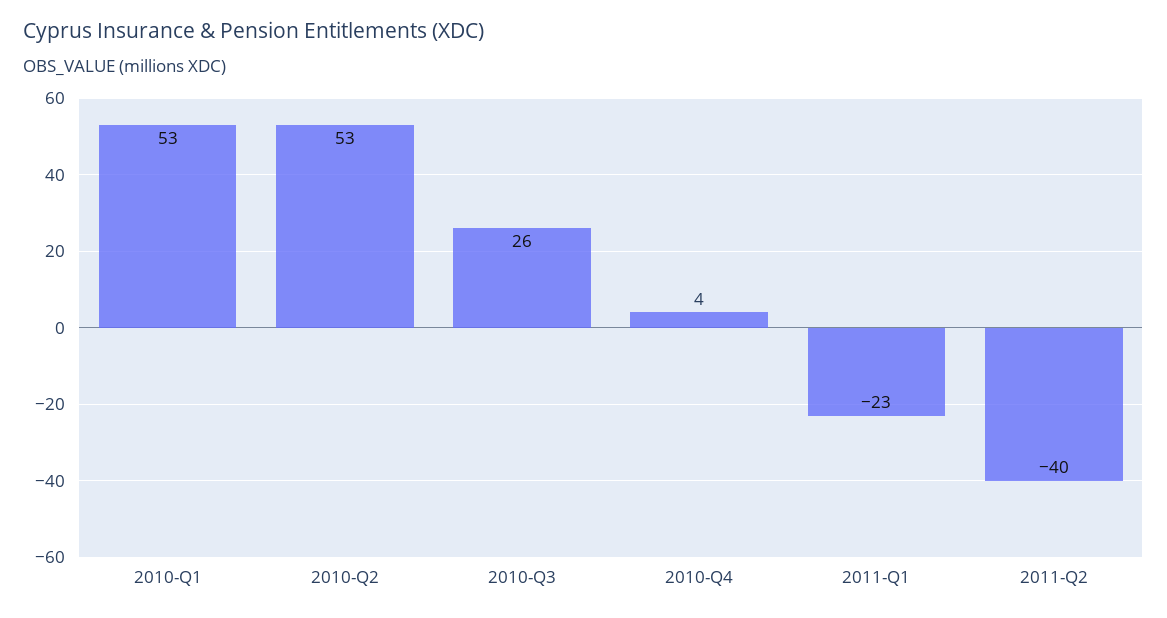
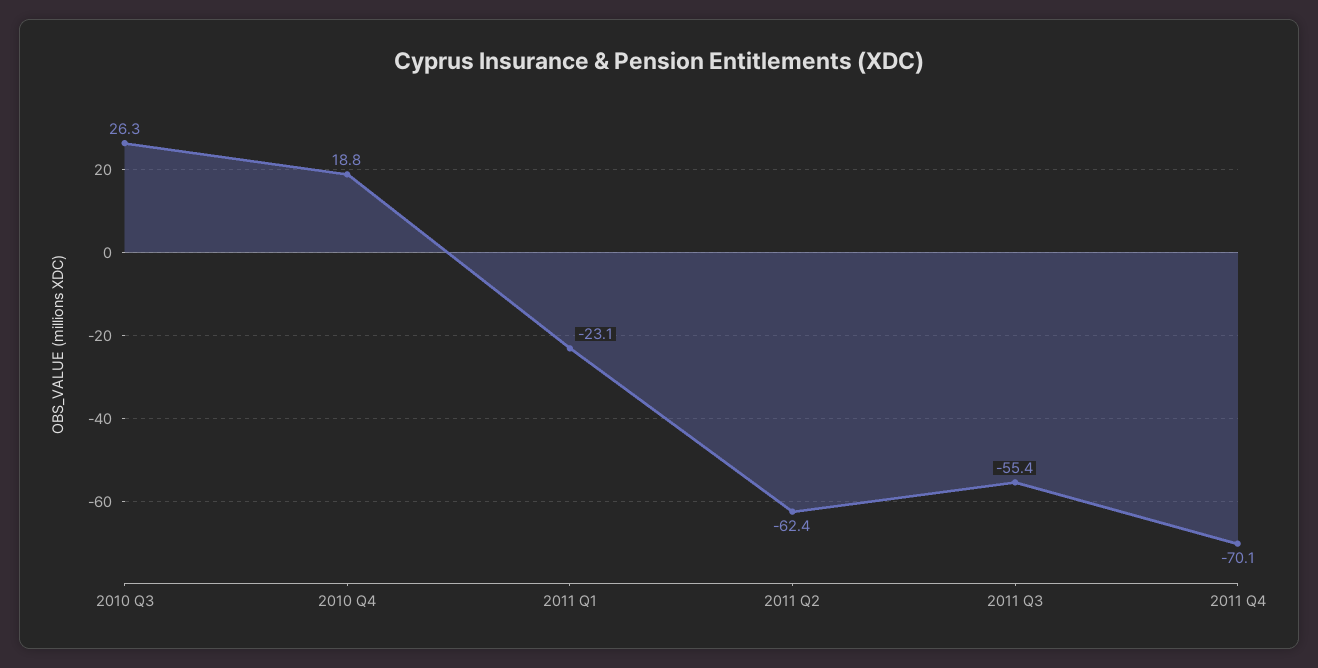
2010-Q1: 53 -> none
2010-Q2: 53 -> none
2010-Q4: 4 -> 18.8
2011-Q2: -40 -> -62.4
2011 Q3: none -> -55.4
2011 Q4: none -> -70.1

